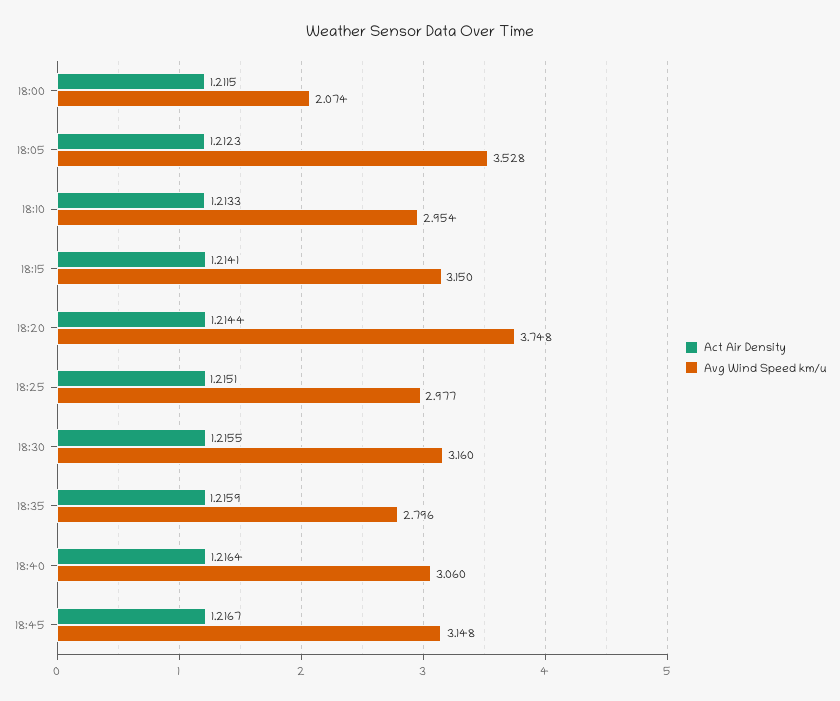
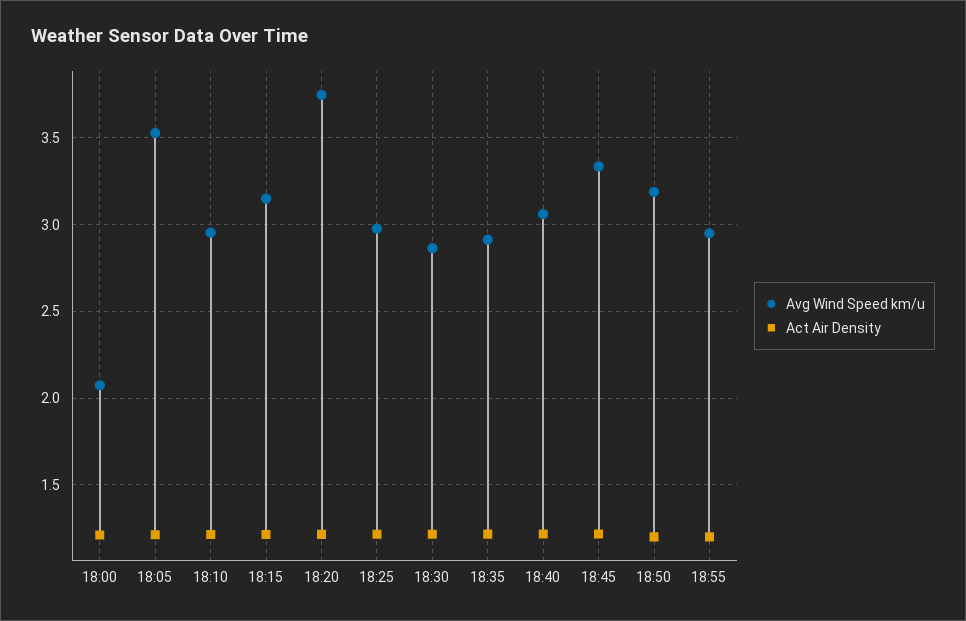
Avg Wind Speed km/u, 18:30: 3.16 -> 2.85
Avg Wind Speed km/u, 18:35: 2.796 -> 2.9
Avg Wind Speed km/u, 18:45: 3.148 -> 3.35
Avg Wind Speed km/u, 18:50: none -> 3.2
Act Air Density, 18:50: none -> 1.2
Avg Wind Speed km/u, 18:55: none -> 2.95
Act Air Density, 18:55: none -> 1.2

